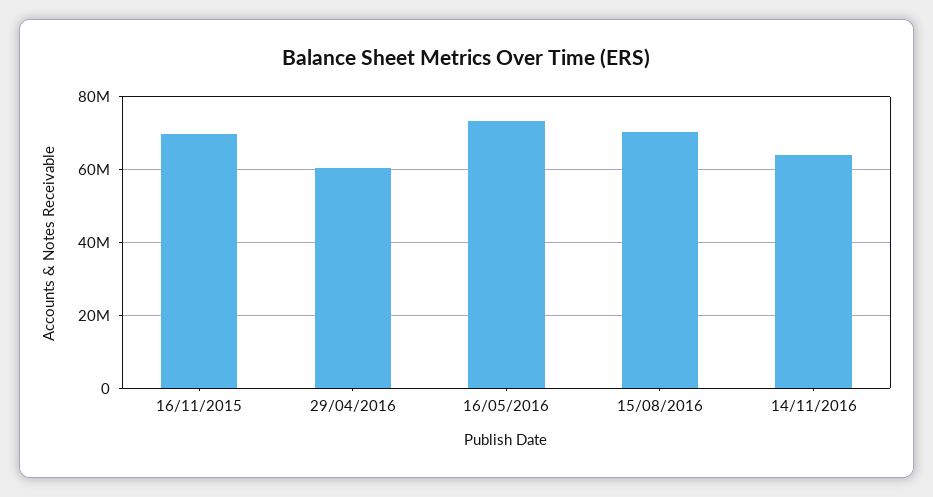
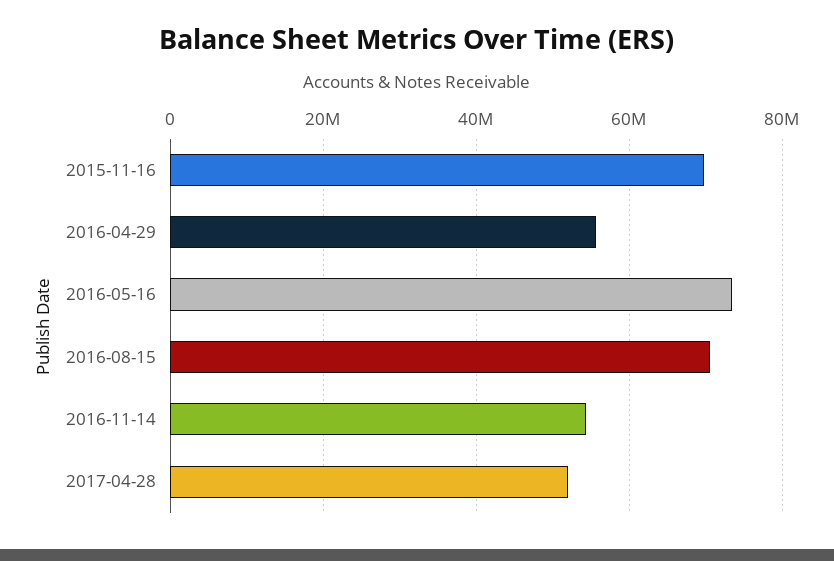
29/04/2016: 60000000 -> 56000000
14/11/2016: 64000000 -> 54000000
2017-04-28: none -> 52000000

